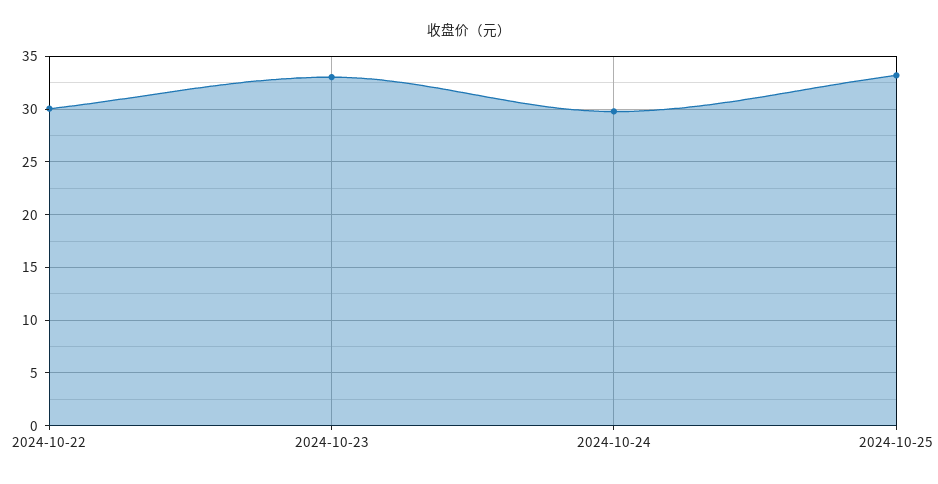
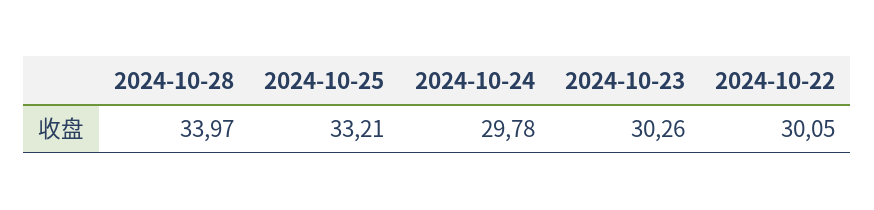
2024-10-23: 33 -> 30.26
2024-10-28: none -> 33.97

